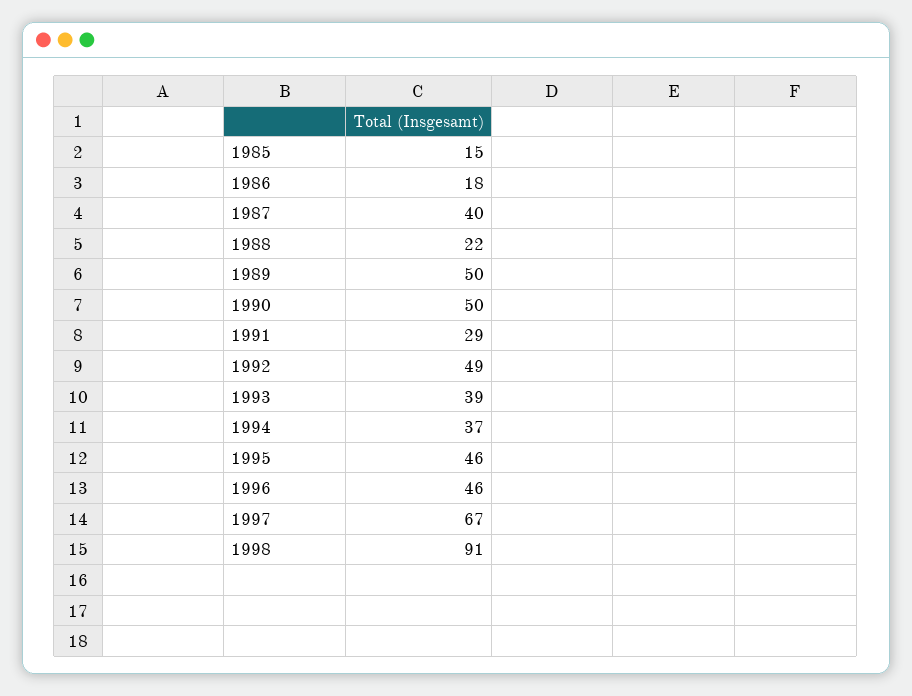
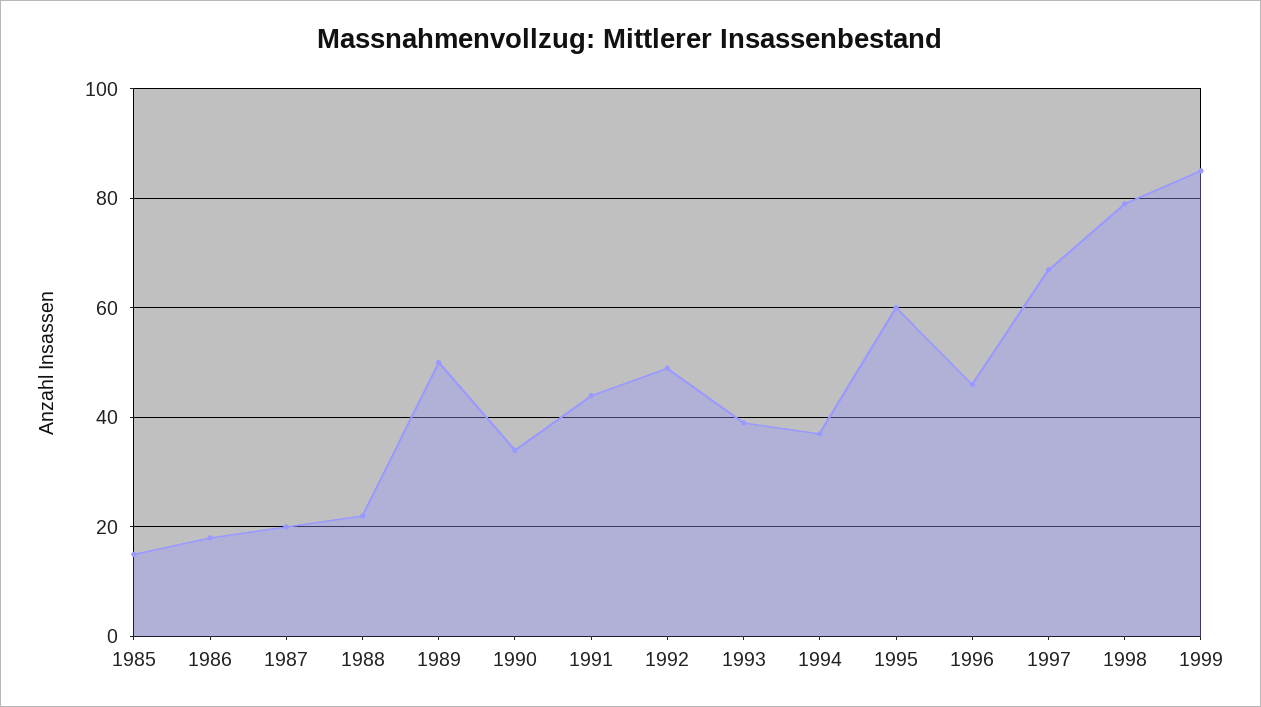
1987: 40 -> 20
1990: 50 -> 35
1991: 29 -> 45
1995: 46 -> 60
1998: 91 -> 80
1999: none -> 85

